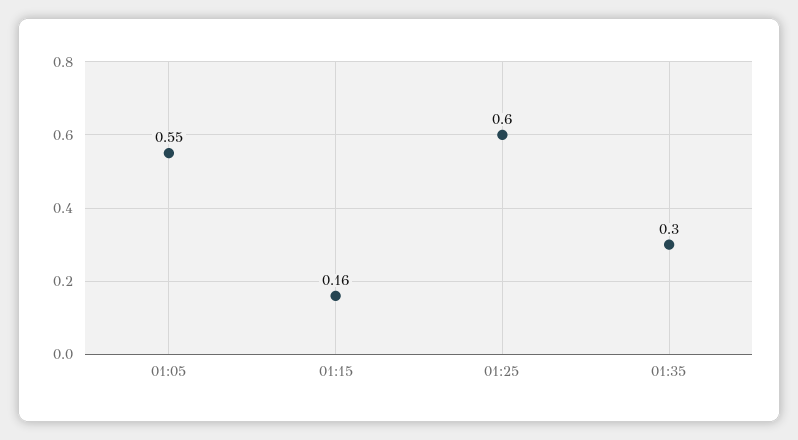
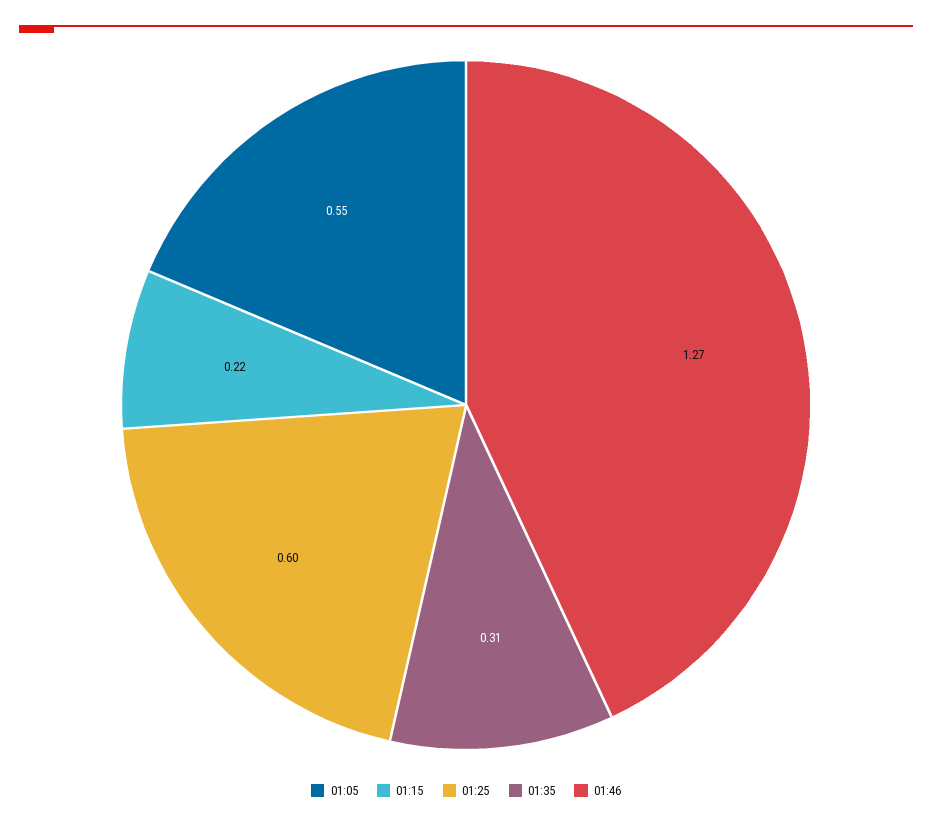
01:15: 0.16 -> 0.22
01:35: 0.3 -> 0.31
01:46: none -> 1.27

